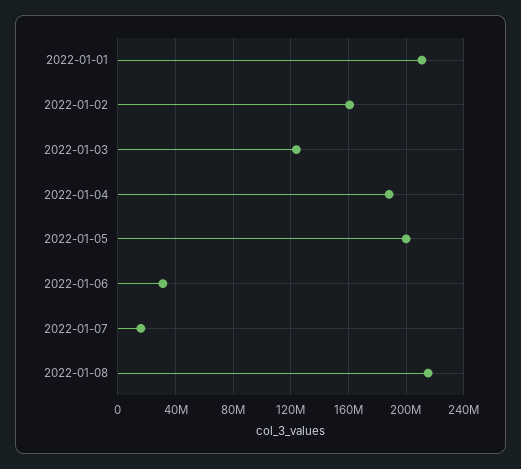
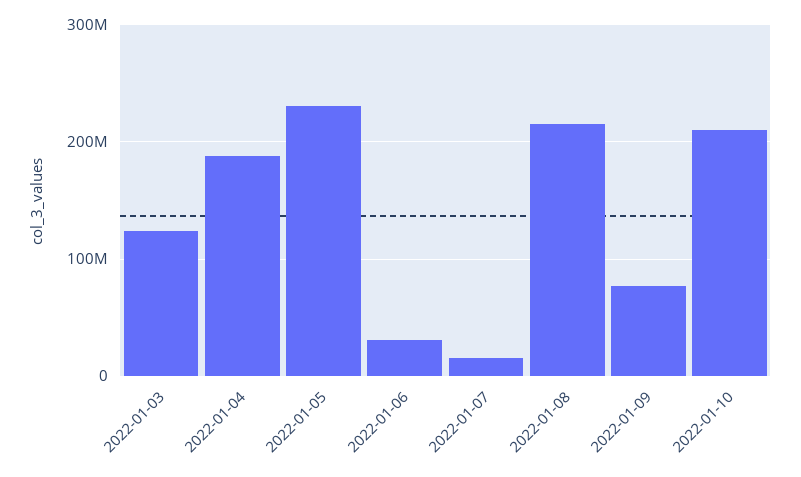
2022-01-01: 210000000 -> none
2022-01-02: 160000000 -> none
2022-01-05: 200000000 -> 230000000
2022-01-09: none -> 80000000
2022-01-10: none -> 210000000

